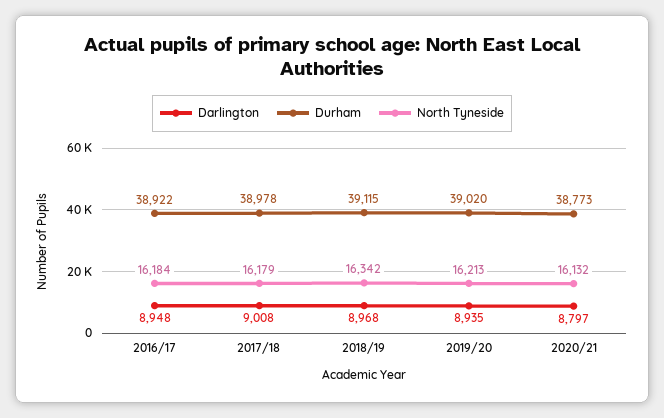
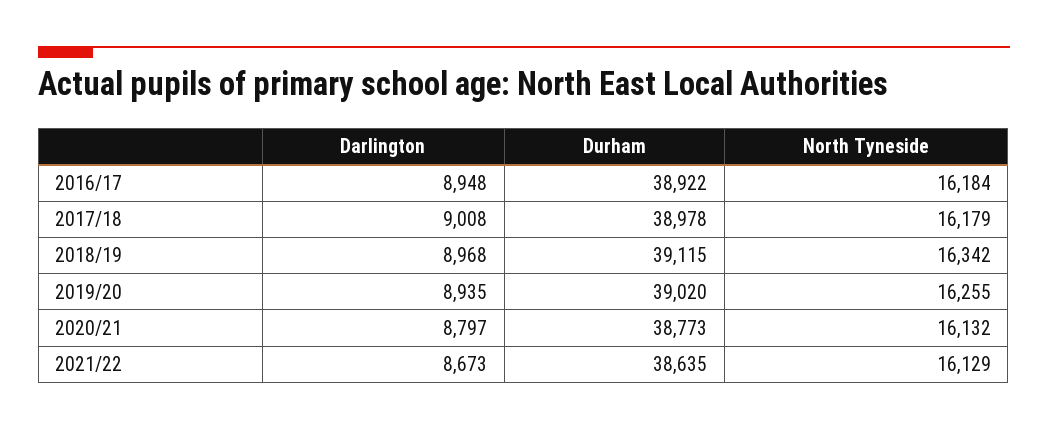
North Tyneside, 2019/20: 16213 -> 16255
Darlington, 2021/22: none -> 8673
Durham, 2021/22: none -> 38635
North Tyneside, 2021/22: none -> 16129

